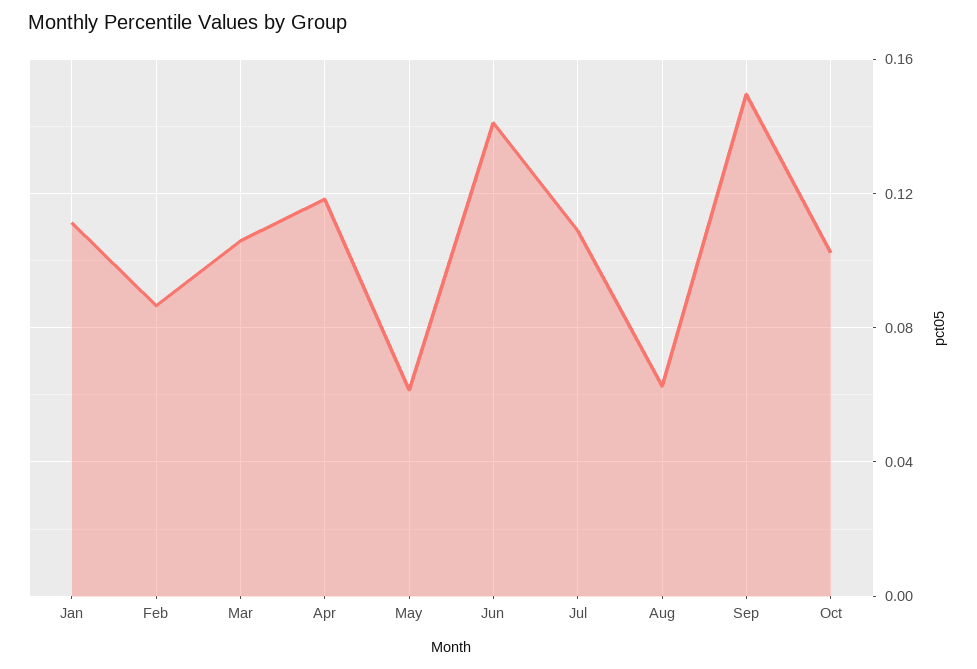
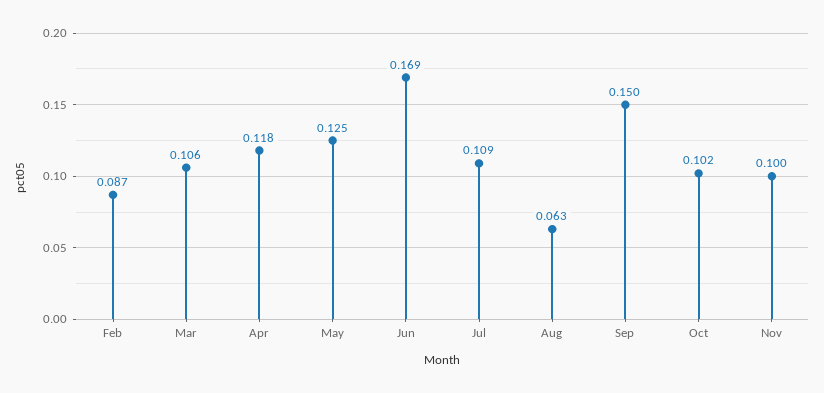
Jan: 0.11 -> none
May: 0.06 -> 0.125
Jun: 0.14 -> 0.169
Nov: none -> 0.1

